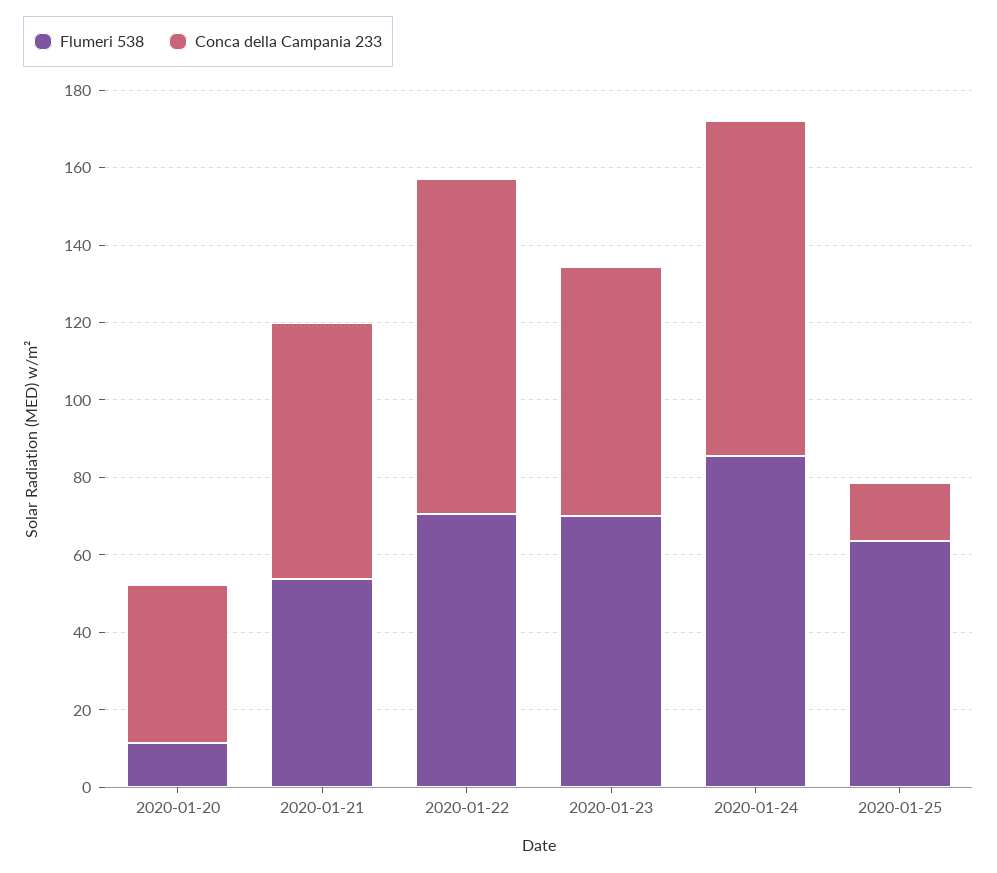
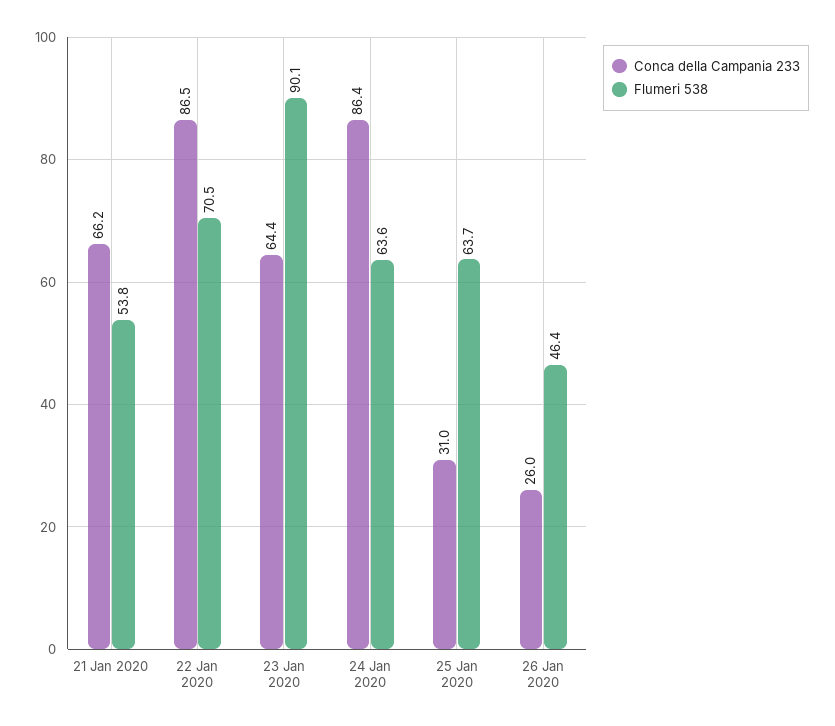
Flumeri 538, 2020-01-20: 10 -> none
Conca della Campania 233, 2020-01-20: 40 -> none
Flumeri 538, 2020-01-23: 70 -> 90.1
Flumeri 538, 2020-01-24: 85 -> 63.6
Conca della Campania 233, 2020-01-25: 15 -> 31
Conca della Campania 233, 26 Jan 2020: none -> 26
Flumeri 538, 26 Jan 2020: none -> 46.4

